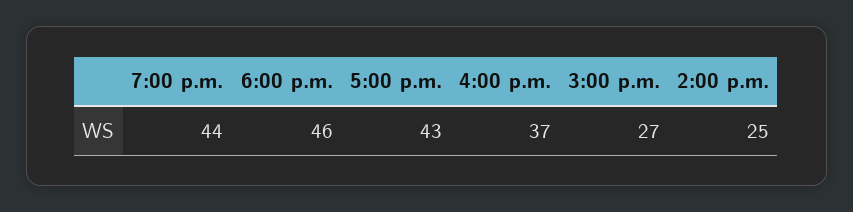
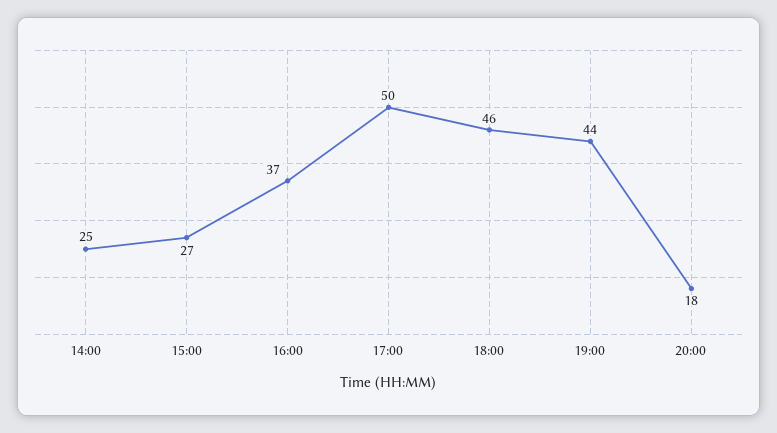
5:00 p.m.: 43 -> 50
20:00: none -> 18

